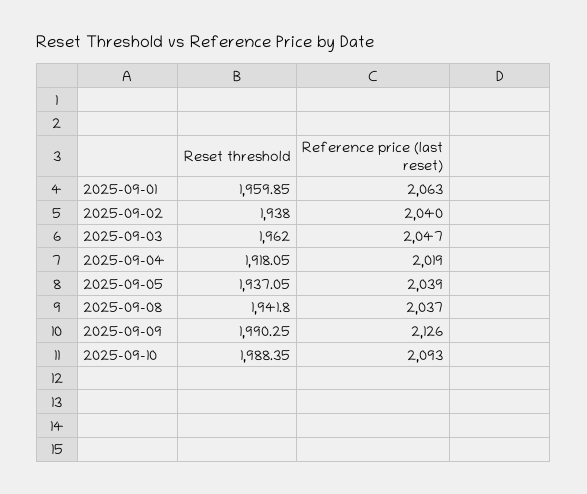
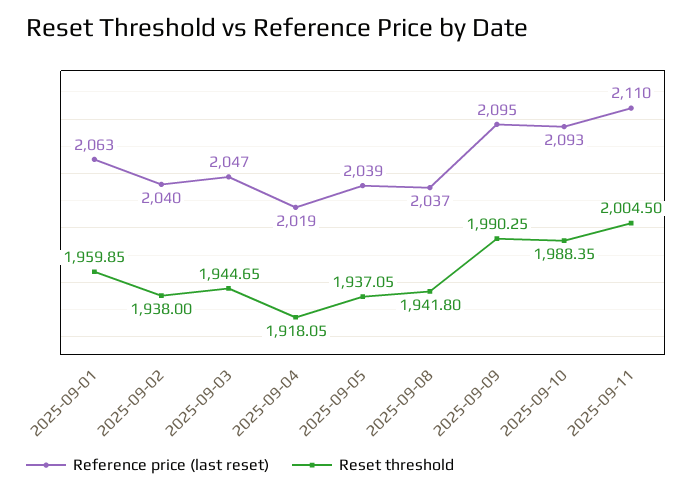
Reset threshold, 2025-09-03: 1962 -> 1944.65
Reference price (last reset), 2025-09-09: 2126 -> 2095
Reference price (last reset), 2025-09-11: none -> 2110
Reset threshold, 2025-09-11: none -> 2004.5

